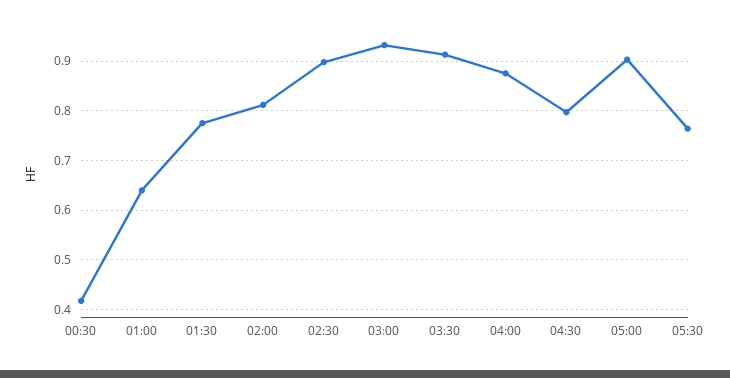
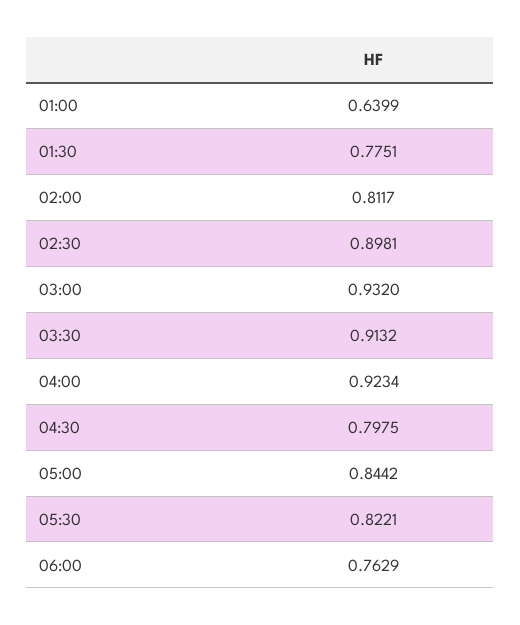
00:30: 0.42 -> none
04:00: 0.88 -> 0.9234
05:00: 0.9 -> 0.8442
05:30: 0.76 -> 0.8221
06:00: none -> 0.7629

